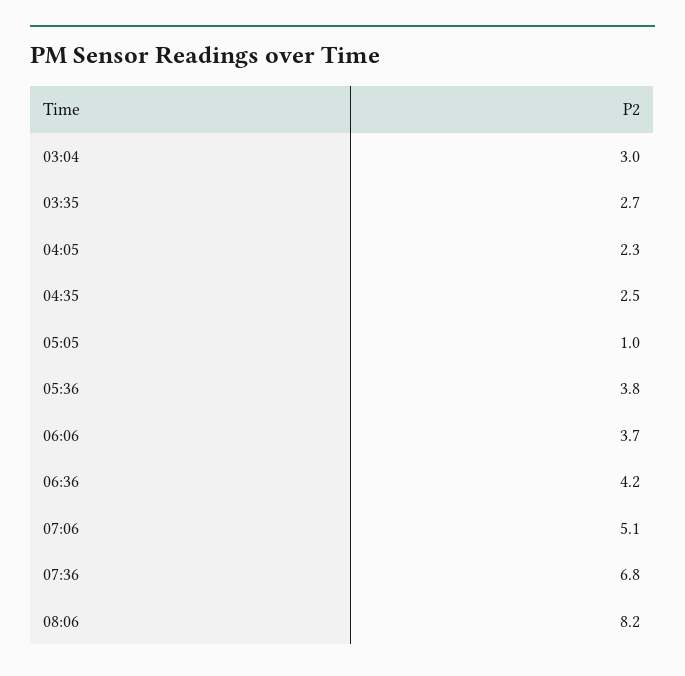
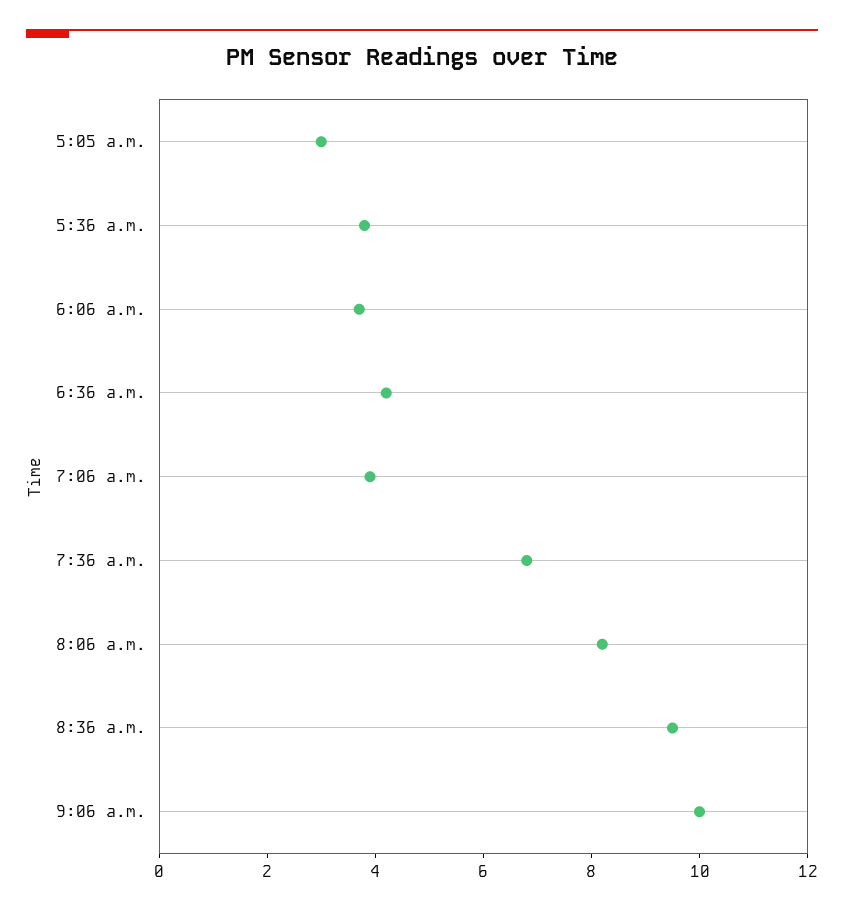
03:04: 3 -> none
03:35: 2.7 -> none
04:05: 2.3 -> none
04:35: 2.5 -> none
05:05: 1 -> 3
07:06: 5.1 -> 4
8:36 a.m.: none -> 9.5
9:06 a.m.: none -> 10

